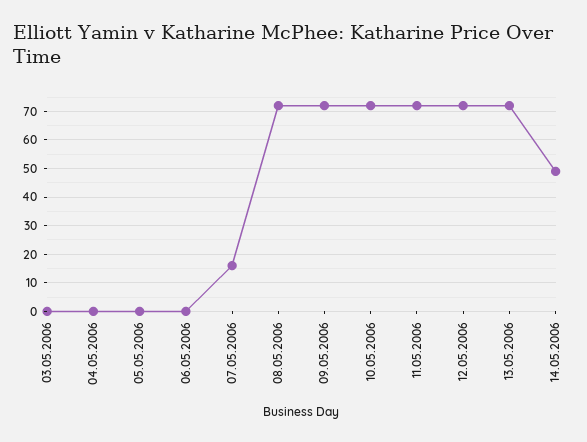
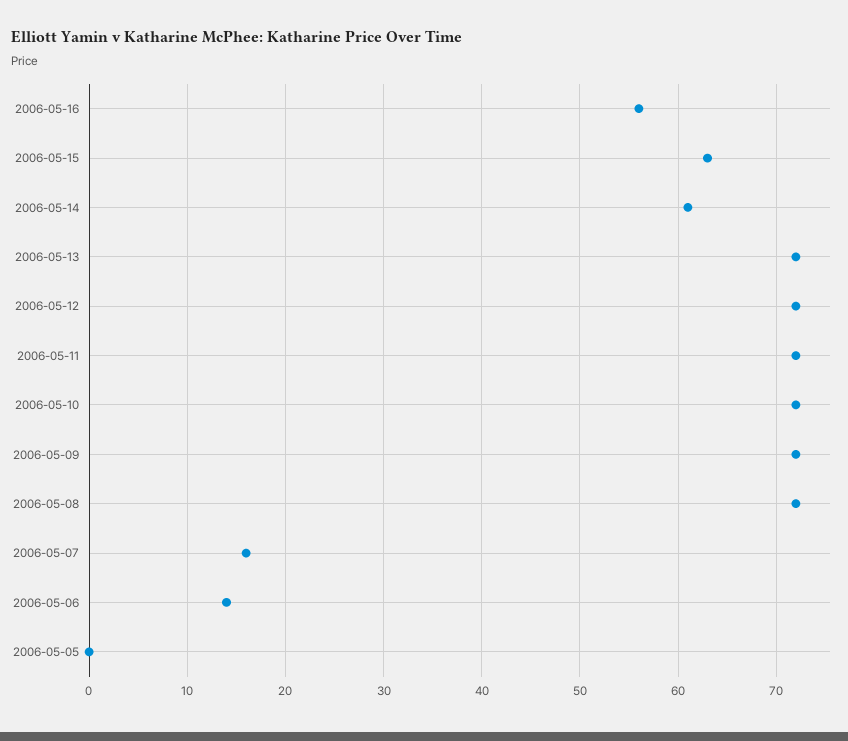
03.05.2006: 0 -> none
04.05.2006: 0 -> none
06.05.2006: 0 -> 14
14.05.2006: 50 -> 61
2006-05-16: none -> 56
2006-05-15: none -> 63

